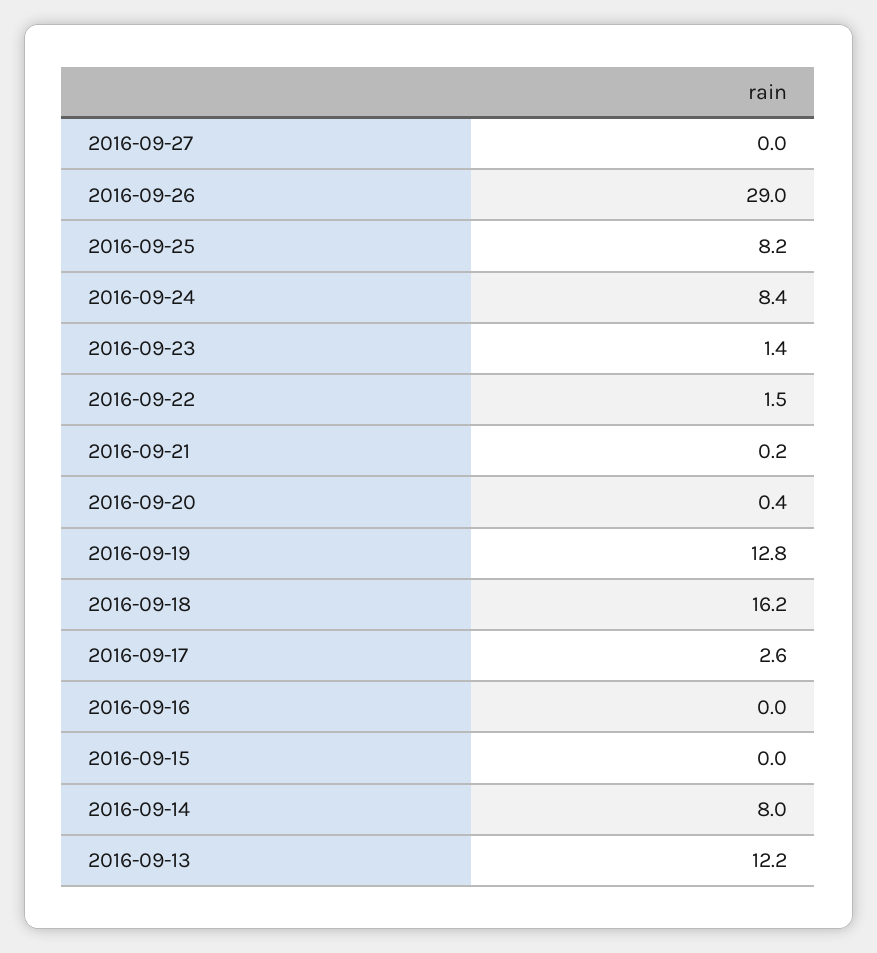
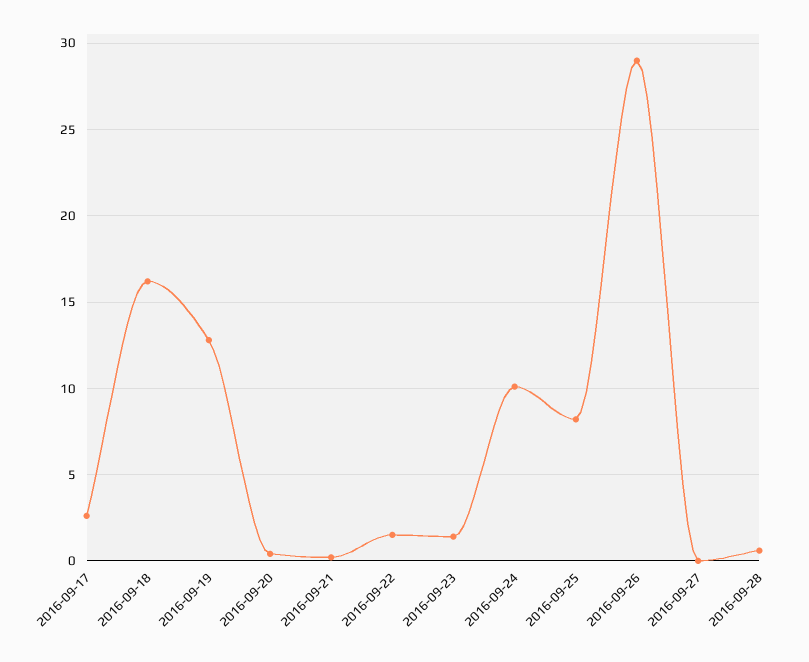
2016-09-24: 8.4 -> 10
2016-09-16: 0 -> none
2016-09-15: 0 -> none
2016-09-14: 8 -> none
2016-09-13: 12.2 -> none
2016-09-28: none -> 0.5

